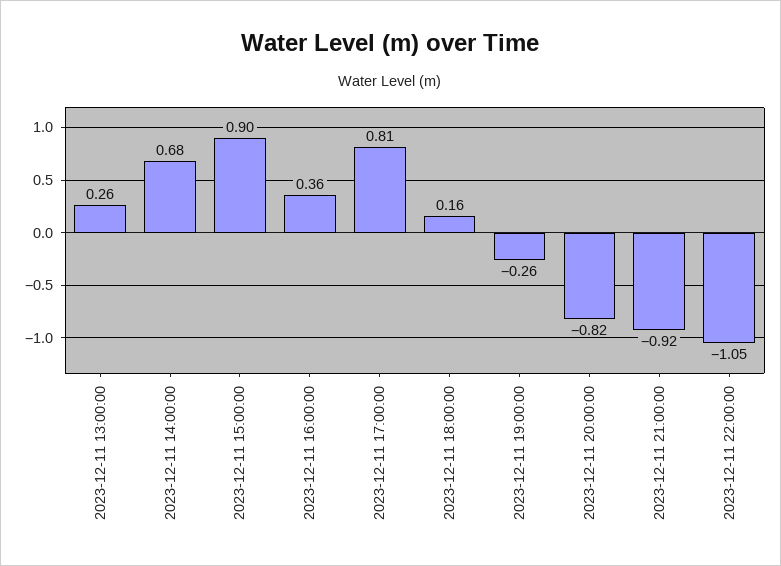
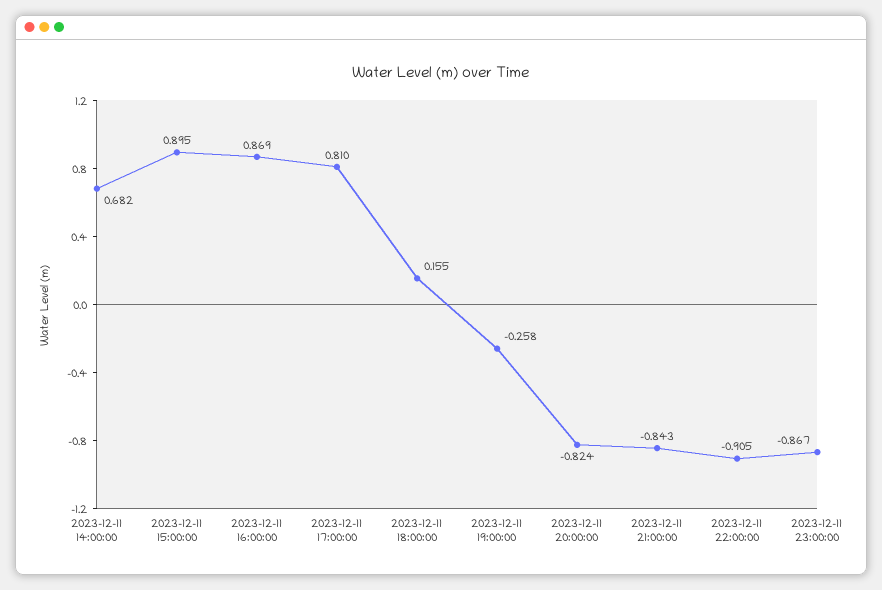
2023-12-11 13:00:00: 0.26 -> none
2023-12-11 16:00:00: 0.36 -> 0.869
2023-12-11 21:00:00: -0.92 -> -0.843
2023-12-11 22:00:00: -1.05 -> -0.905
2023-12-11 23:00:00: none -> -0.867

